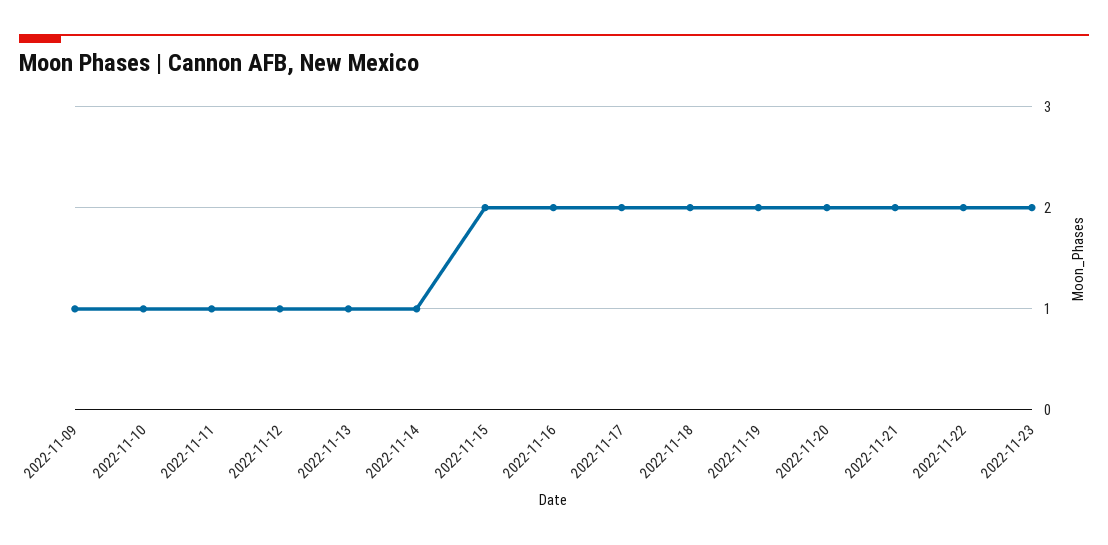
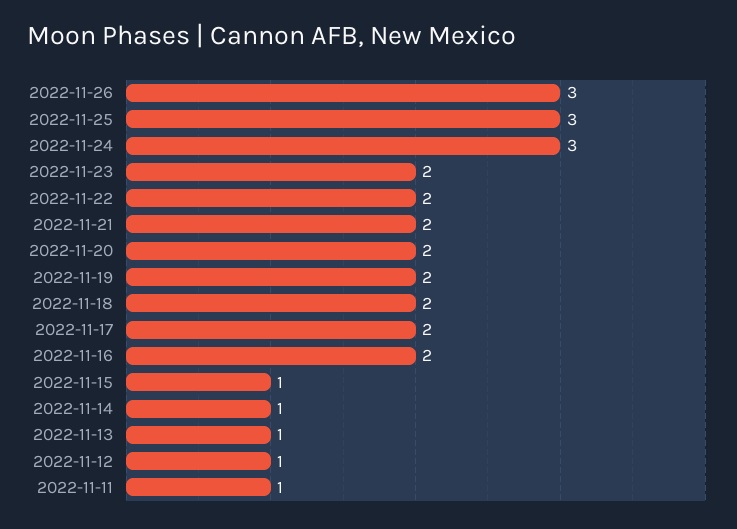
2022-11-09: 1 -> none
2022-11-10: 1 -> none
2022-11-15: 2 -> 1
2022-11-26: none -> 3
2022-11-25: none -> 3
2022-11-24: none -> 3

